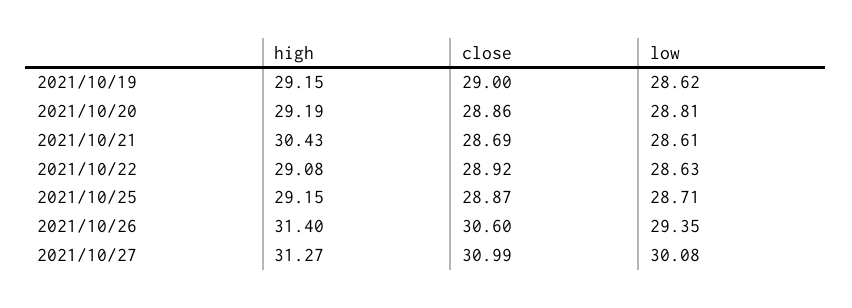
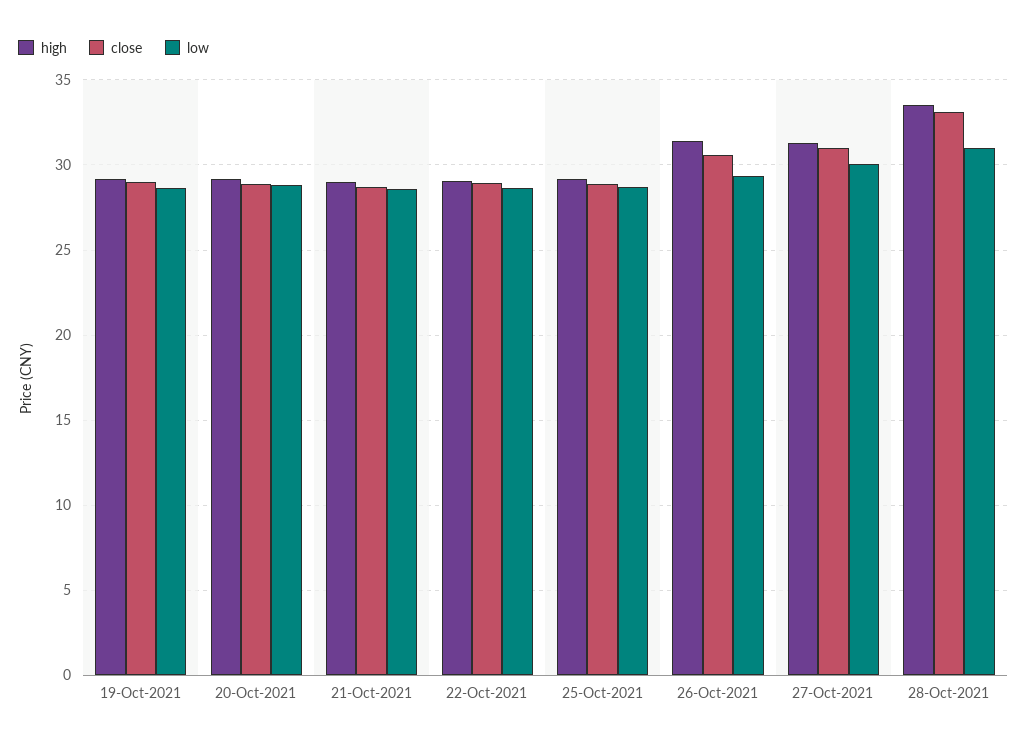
high, 2021/10/21: 30.43 -> 29
high, 28-Oct-2021: none -> 33.5
close, 28-Oct-2021: none -> 33
low, 28-Oct-2021: none -> 31

